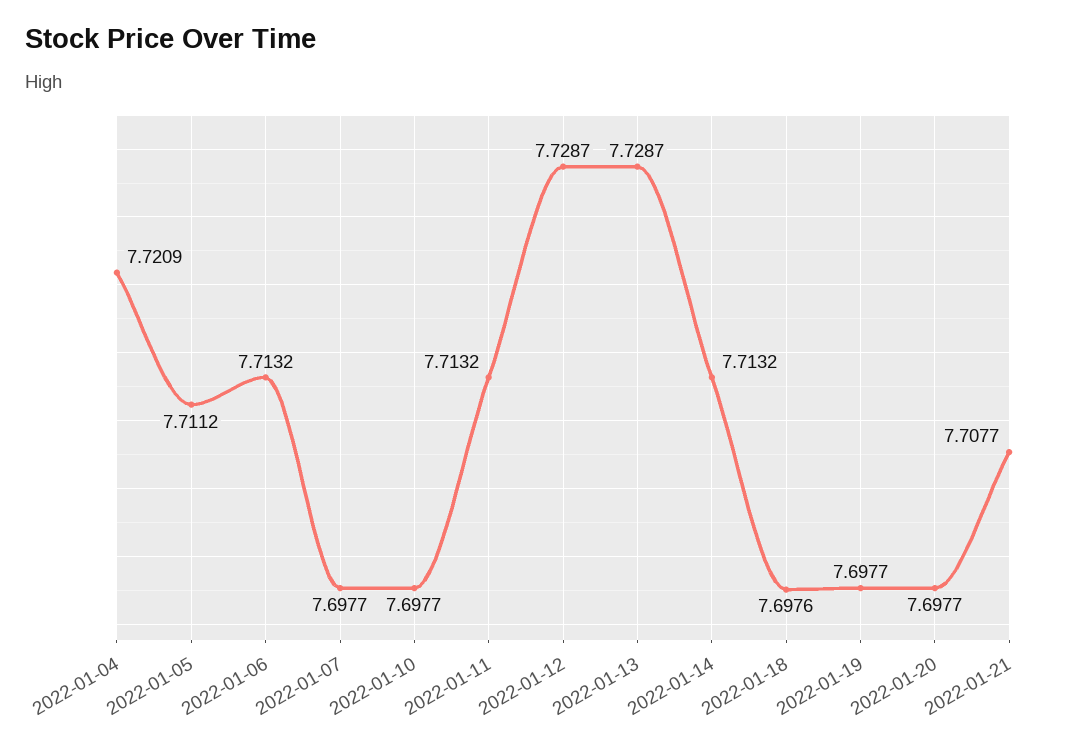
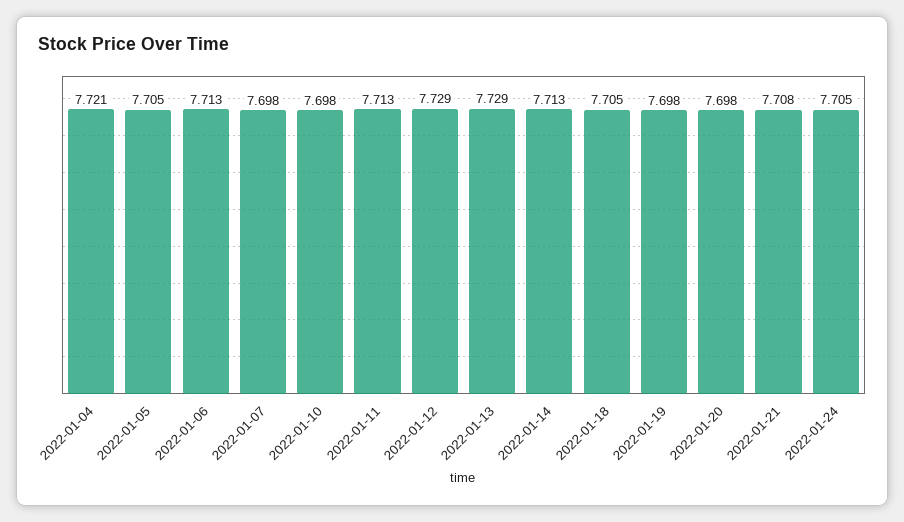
2022-01-05: 7.7112 -> 7.705
2022-01-18: 7.6976 -> 7.705
2022-01-24: none -> 7.705

